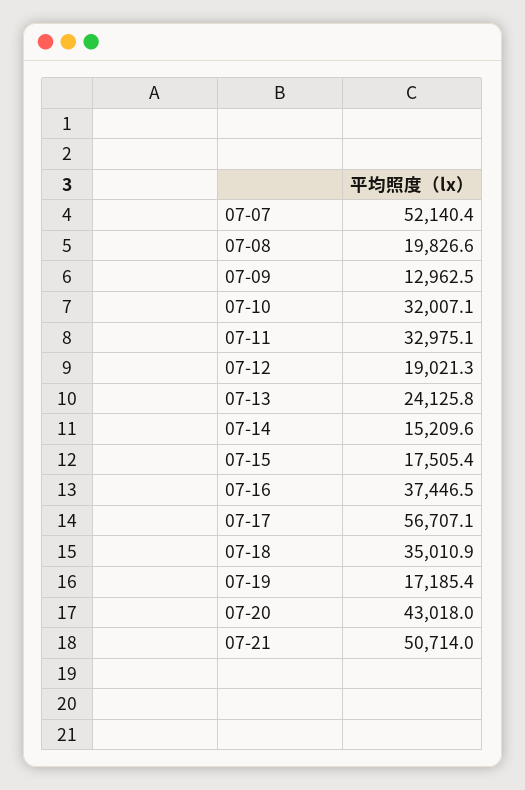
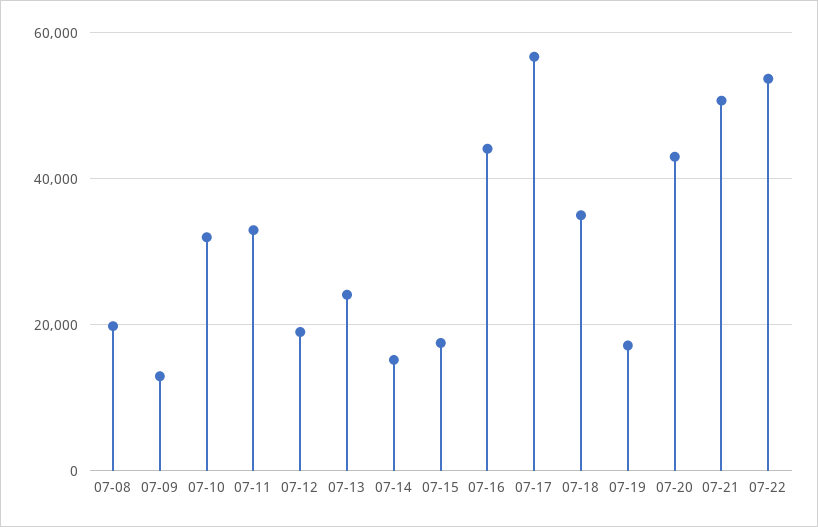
07-07: 52140.4 -> none
07-16: 37446.5 -> 44000
07-22: none -> 54000

